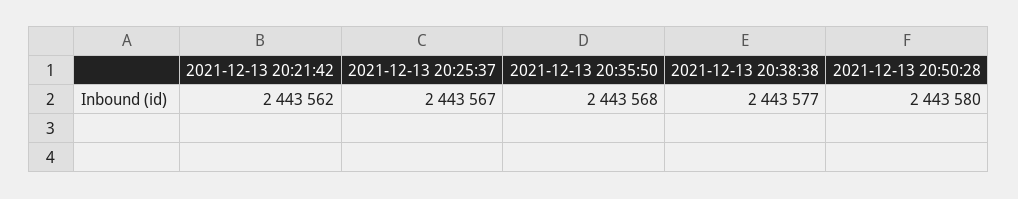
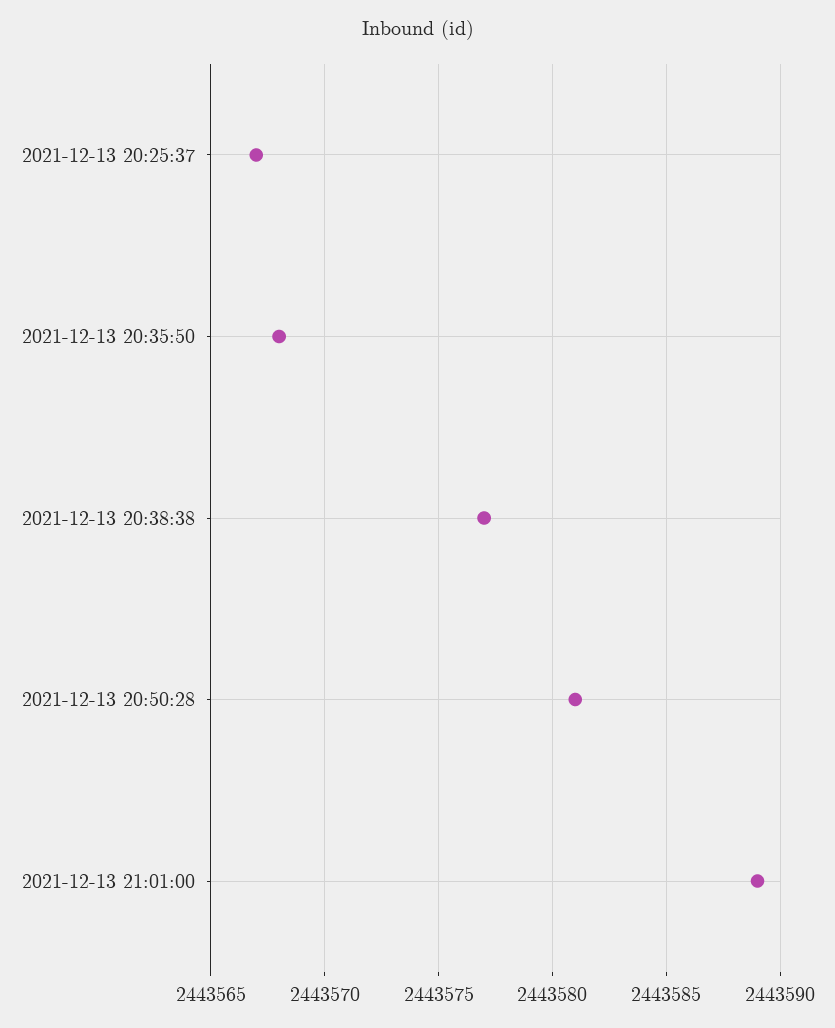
2021-12-13 20:21:42: 2443562 -> none
2021-12-13 20:50:28: 2443580 -> 2443581
2021-12-13 21:01:00: none -> 2443589

